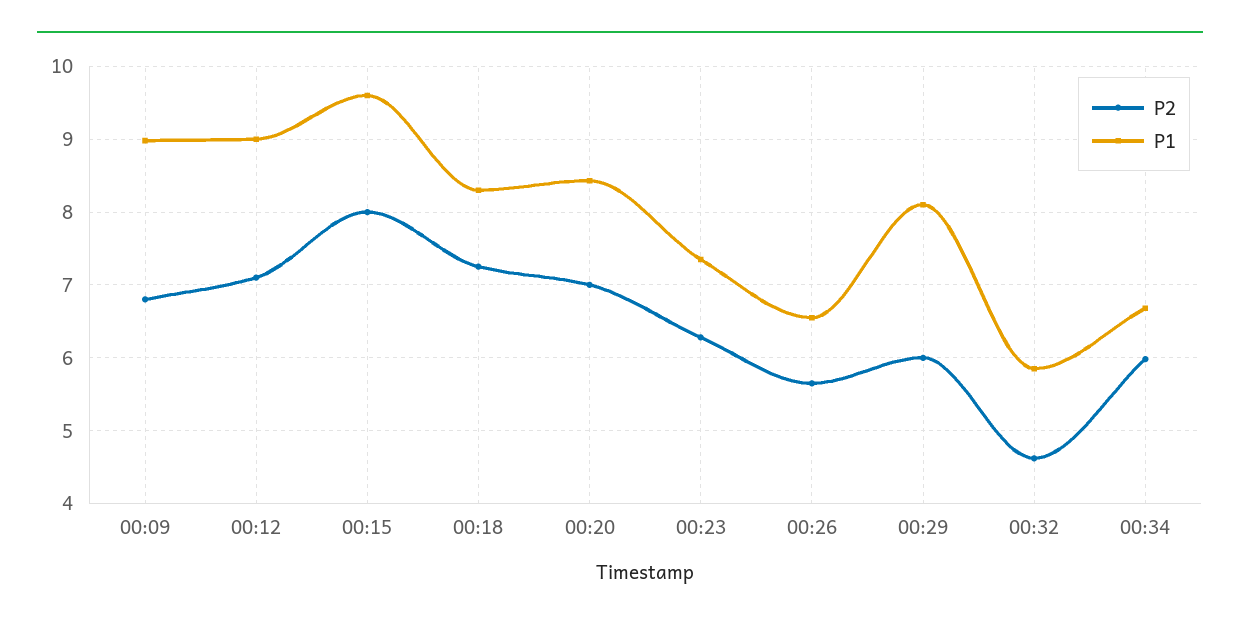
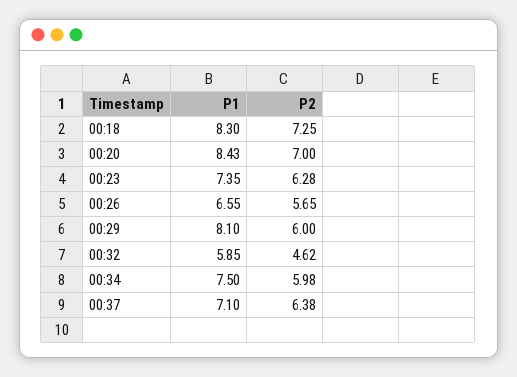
P2, 00:09: 6.8 -> none
P1, 00:09: 9 -> none
P2, 00:12: 7.1 -> none
P1, 00:12: 9 -> none
P2, 00:15: 8 -> none
P1, 00:15: 9.6 -> none
P1, 00:34: 6.7 -> 7.5
P1, 00:37: none -> 7.1
P2, 00:37: none -> 6.38

